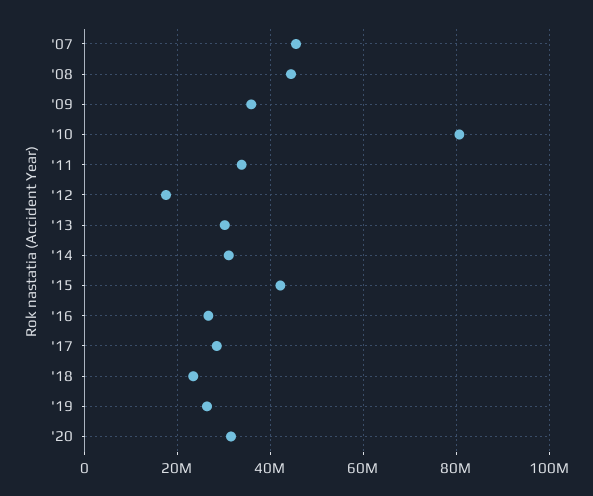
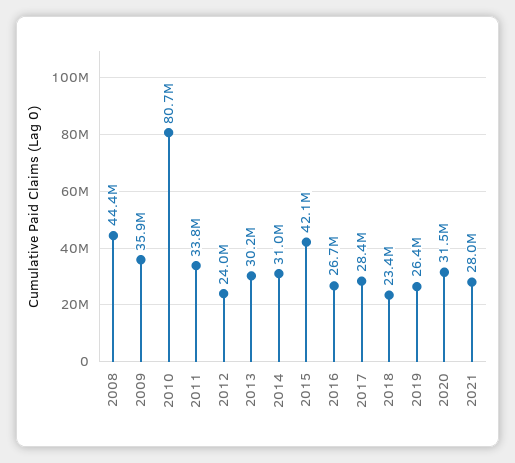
'07: 46000000 -> none
'12: 18000000 -> 24000000
2021: none -> 28000000

